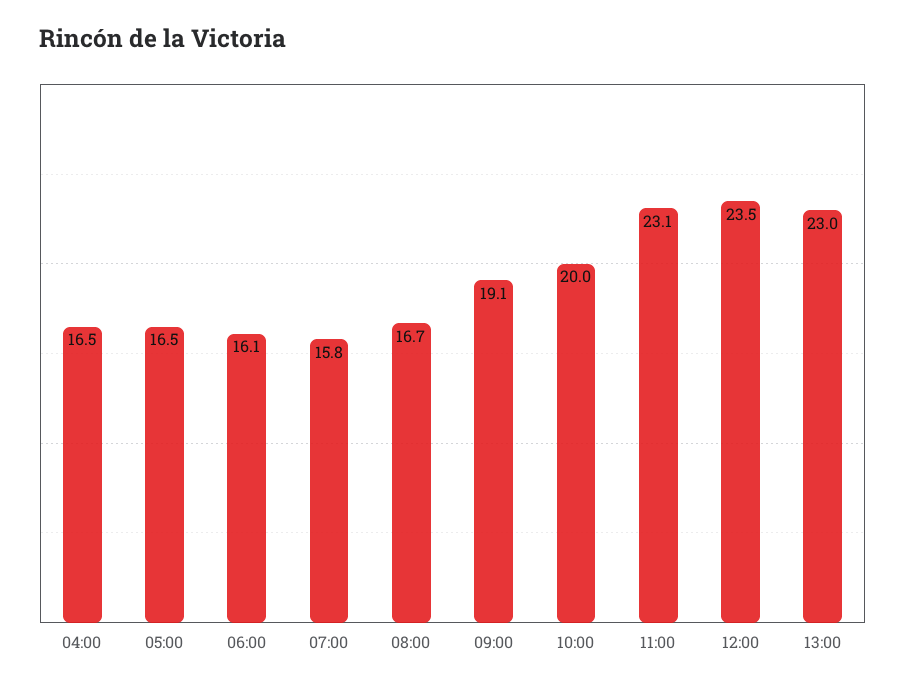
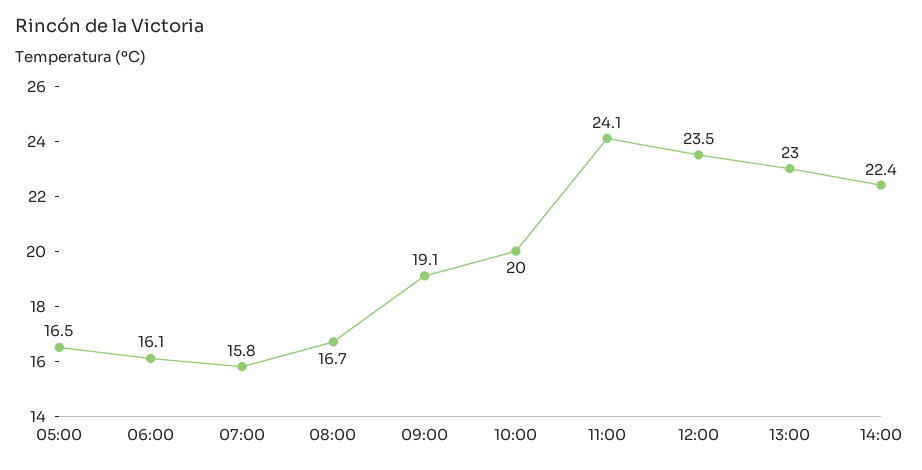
04:00: 16.5 -> none
11:00: 23.1 -> 24.1
14:00: none -> 22.4

